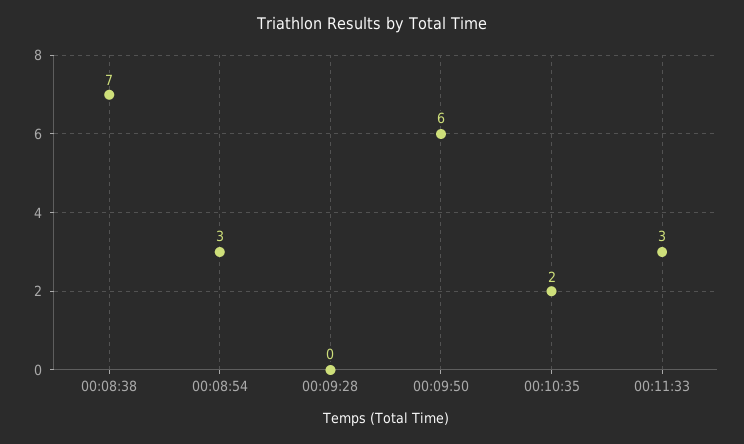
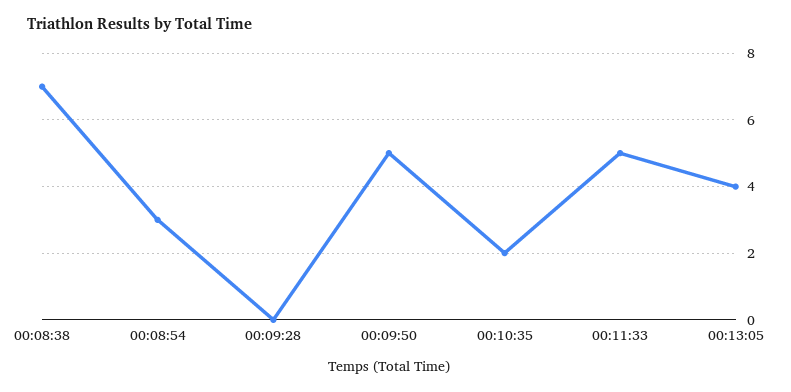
00:09:50: 6 -> 5
00:11:33: 3 -> 5
00:13:05: none -> 4

